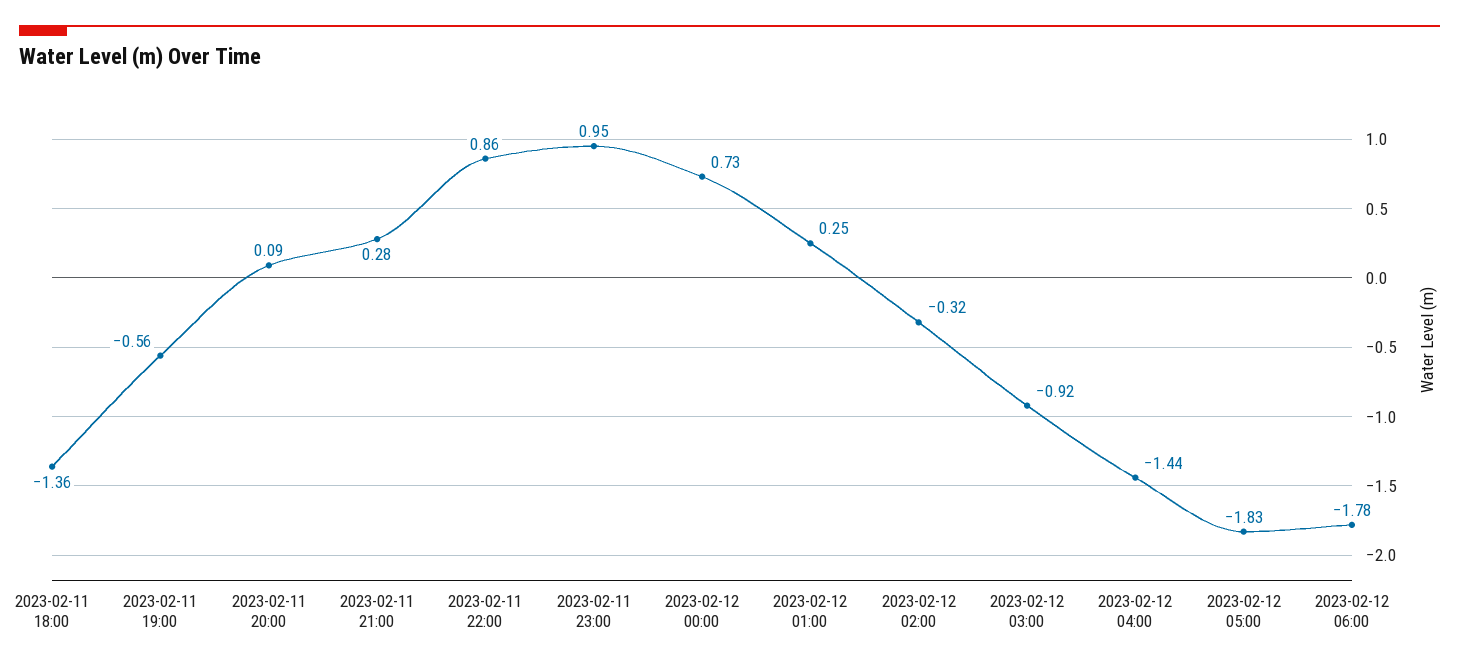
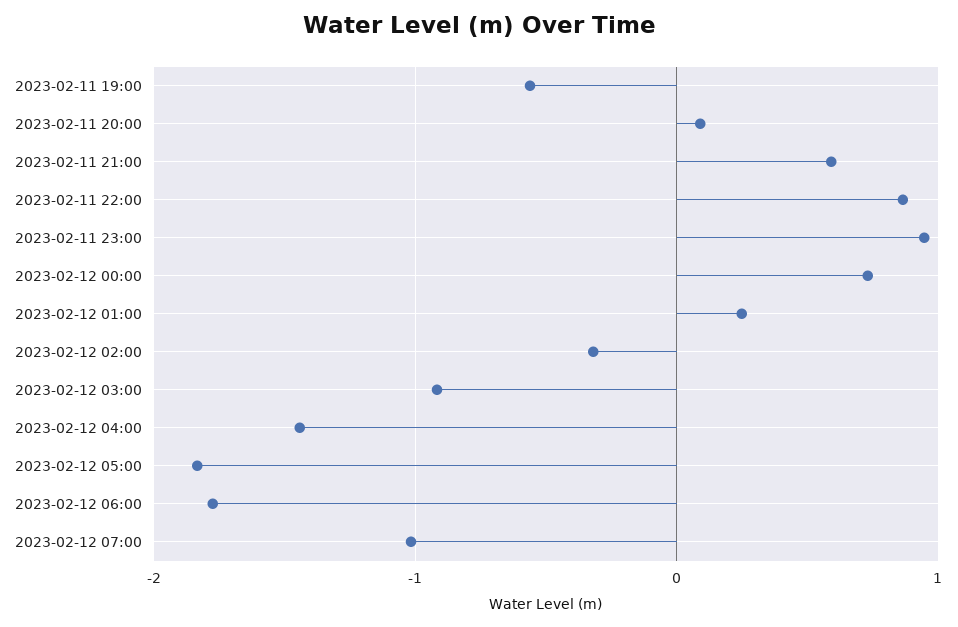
2023-02-11 18:00: -1.36 -> none
2023-02-11 21:00: 0.28 -> 0.6
2023-02-12 07:00: none -> -1

